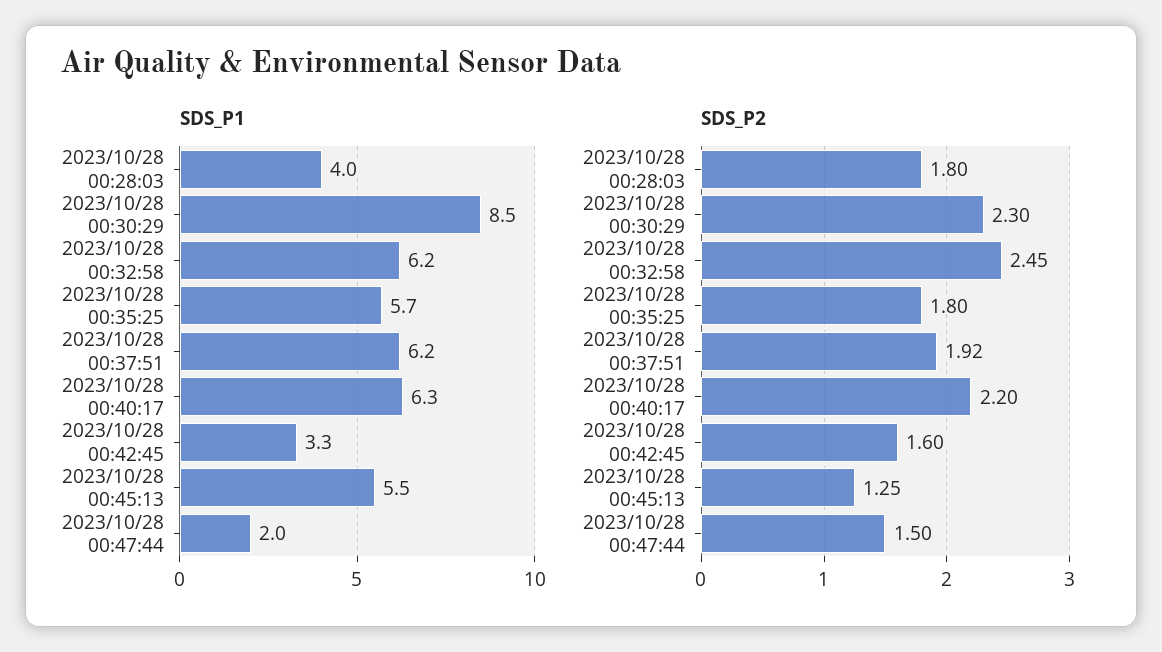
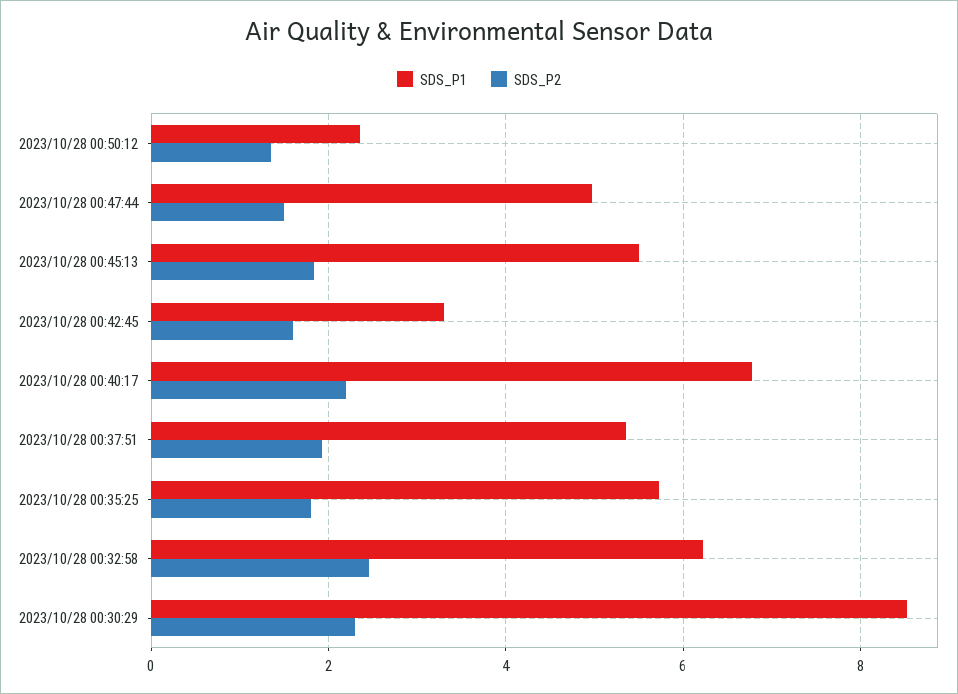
SDS_P1, 2023/10/28 00:28:03: 4 -> none
SDS_P1, 2023/10/28 00:37:51: 6.2 -> 5.4
SDS_P1, 2023/10/28 00:40:17: 6.3 -> 6.8
SDS_P1, 2023/10/28 00:47:44: 2 -> 5
SDS_P2, 2023/10/28 00:28:03: 1.8 -> none
SDS_P2, 2023/10/28 00:45:13: 1.25 -> 1.8
SDS_P1, 2023/10/28 00:50:12: none -> 2.4
SDS_P2, 2023/10/28 00:50:12: none -> 1.4

